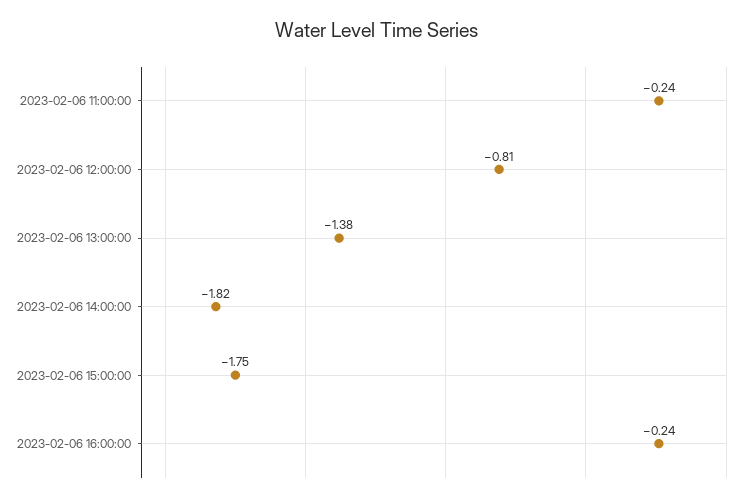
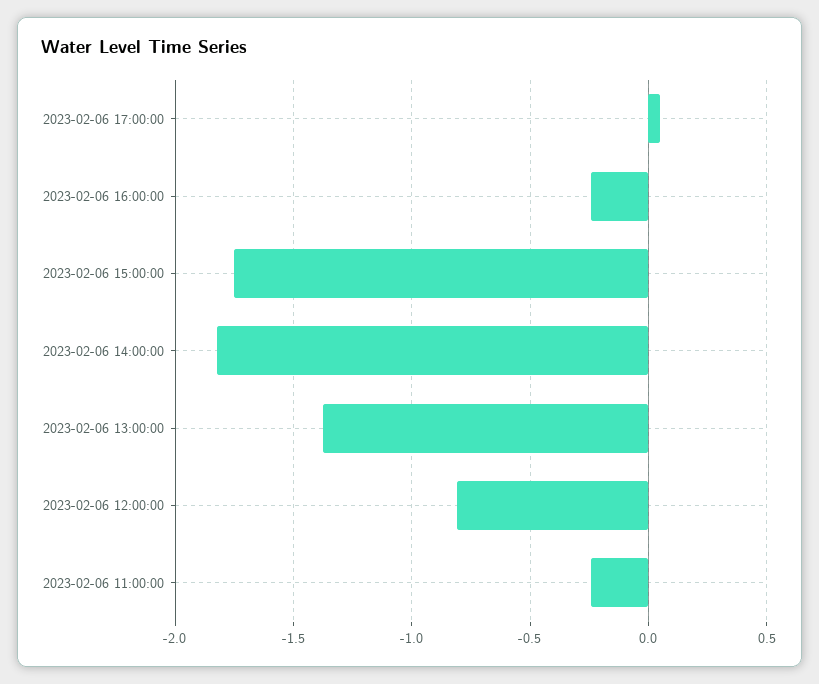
2023-02-06 17:00:00: none -> 0.05

